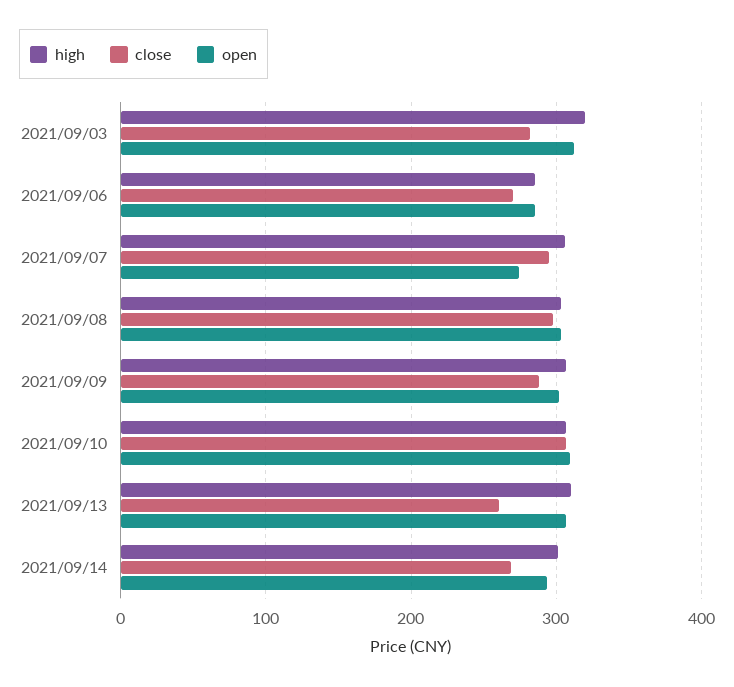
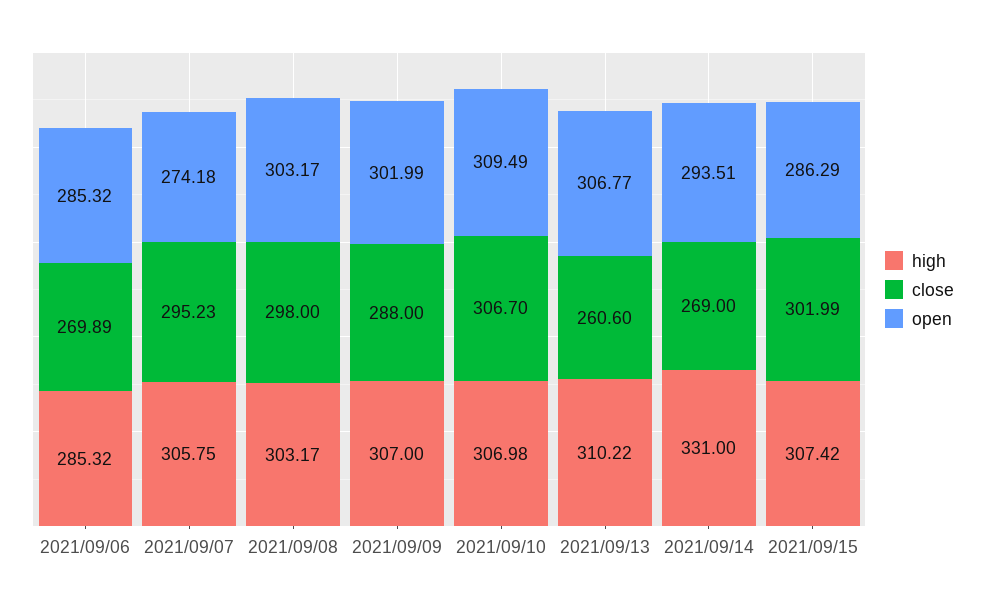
high, 2021/09/03: 320 -> none
close, 2021/09/03: 280 -> none
open, 2021/09/03: 310 -> none
high, 2021/09/14: 300 -> 331
high, 2021/09/15: none -> 307.42
close, 2021/09/15: none -> 301.99
open, 2021/09/15: none -> 286.29

